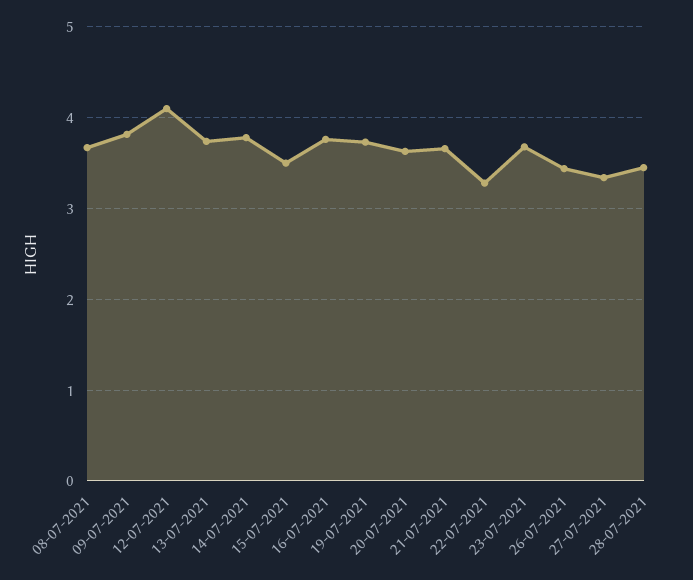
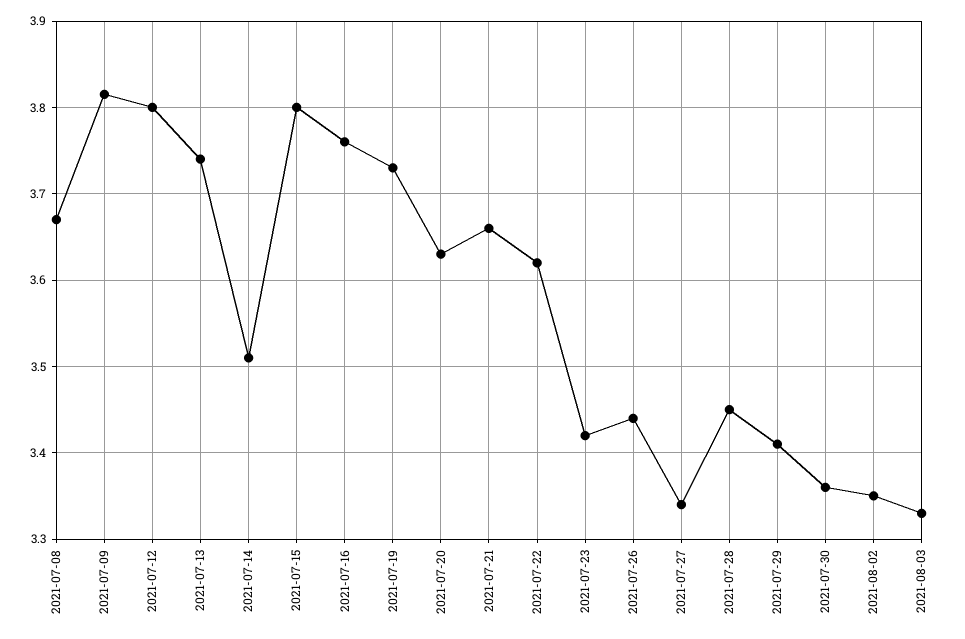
12-07-2021: 4.1 -> 3.8
14-07-2021: 3.8 -> 3.51
15-07-2021: 3.5 -> 3.8
22-07-2021: 3.3 -> 3.62
23-07-2021: 3.7 -> 3.42
2021-07-29: none -> 3.41
2021-07-30: none -> 3.36
2021-08-02: none -> 3.35
2021-08-03: none -> 3.33

